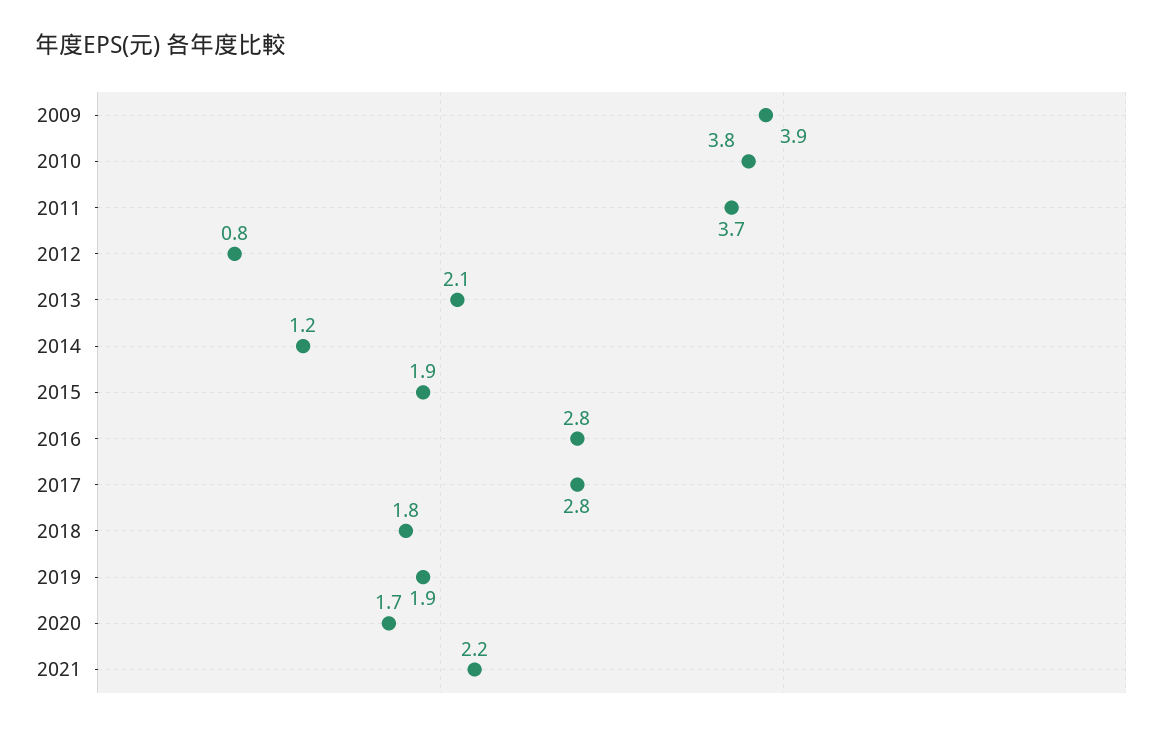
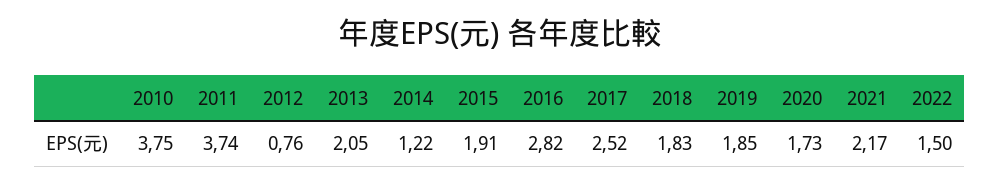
2009: 3.9 -> none
2017: 2.8 -> 2.52
2022: none -> 1.5

